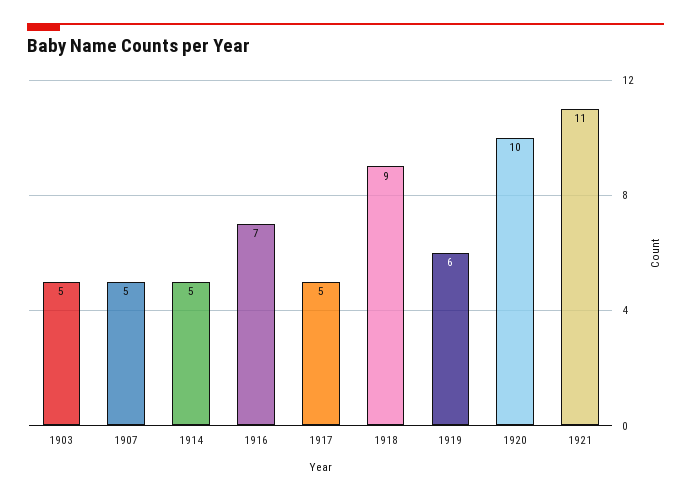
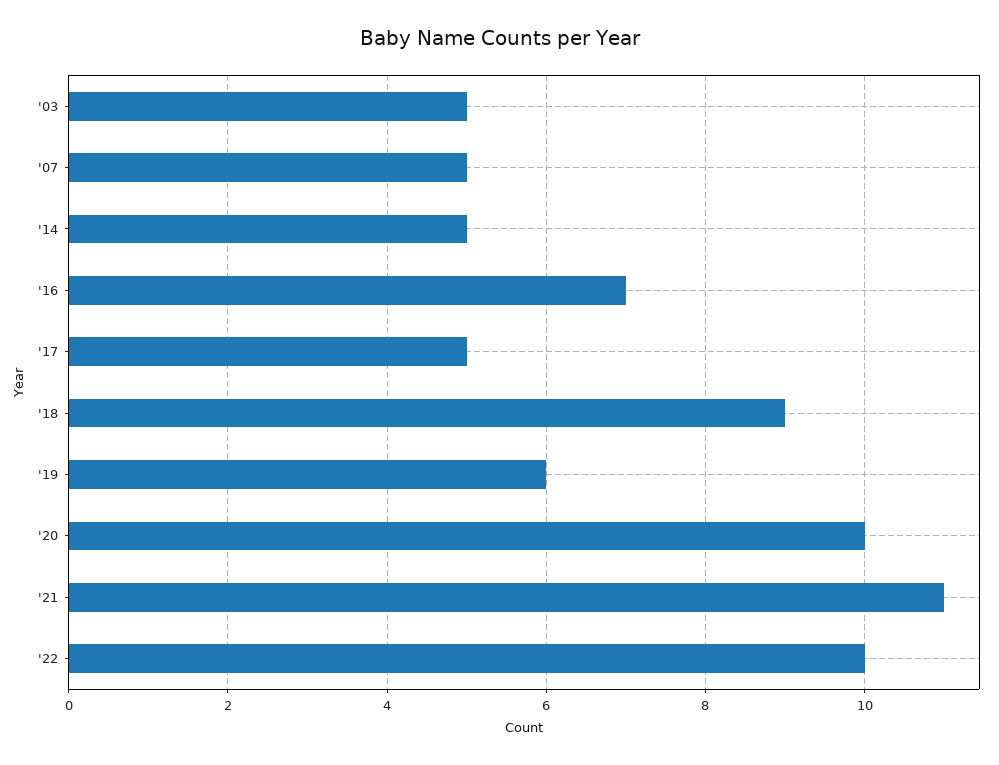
'22: none -> 10

